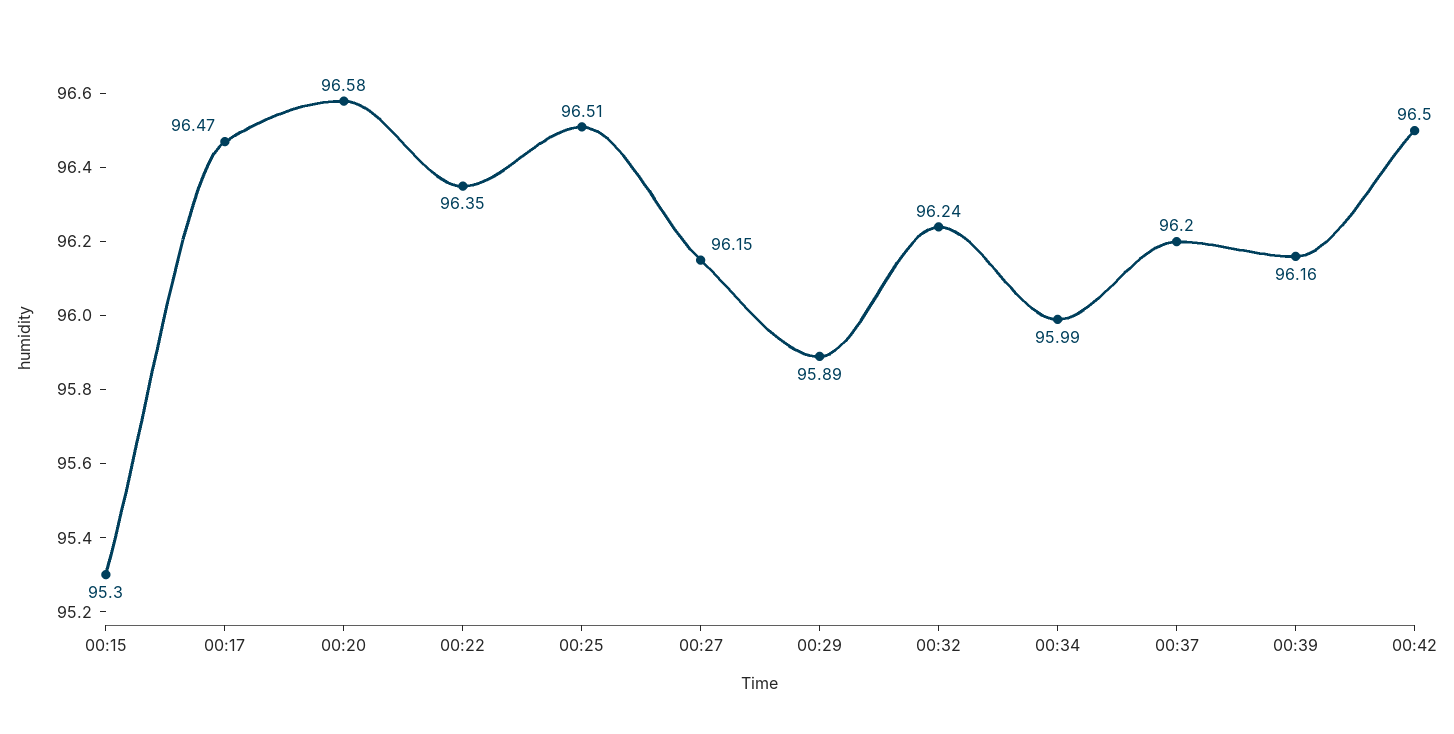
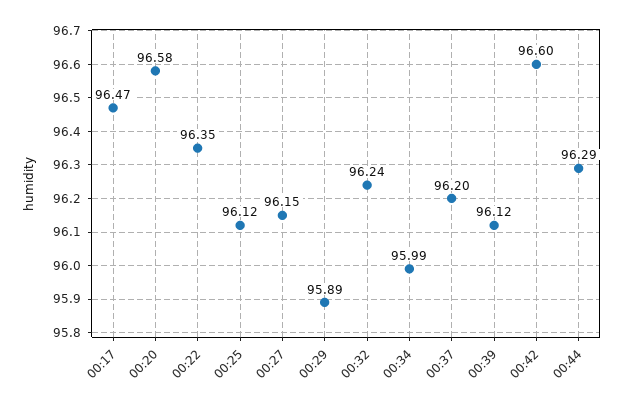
00:15: 95.3 -> none
00:25: 96.51 -> 96.12
00:39: 96.16 -> 96.12
00:42: 96.5 -> 96.6
00:44: none -> 96.29

